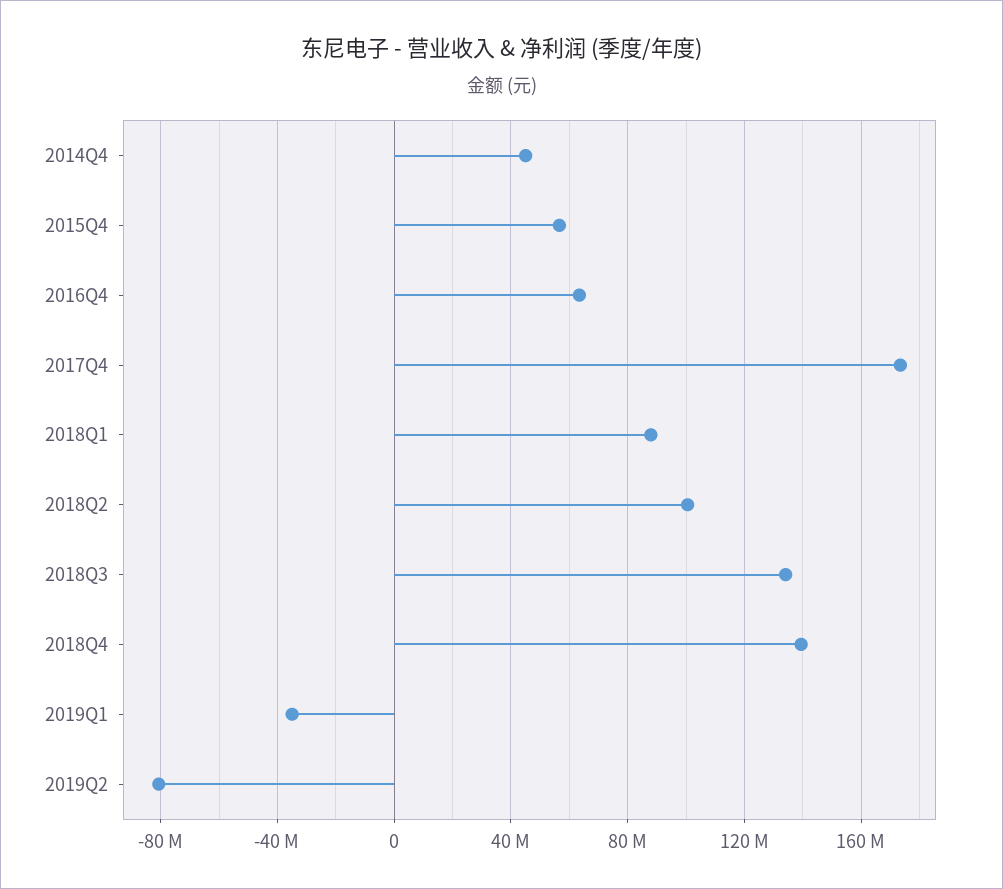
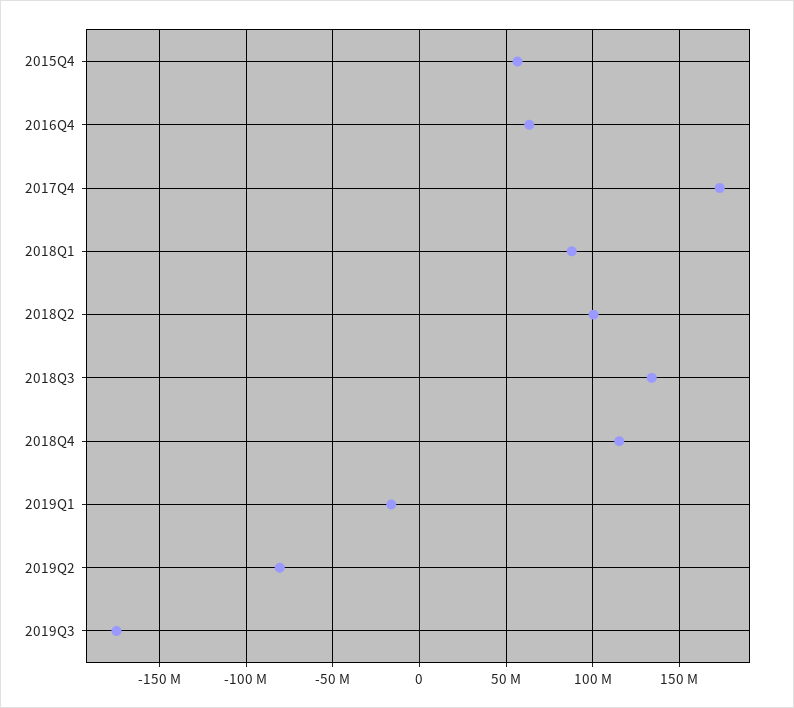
2014Q4: 45000000 -> none
2018Q4: 140000000 -> 115000000
2019Q1: -35000000 -> -15000000
2019Q3: none -> -175000000

